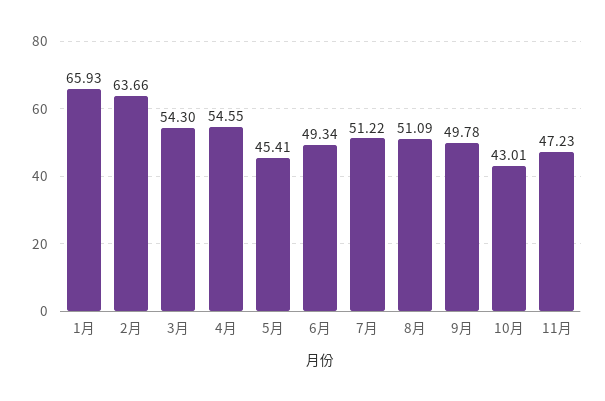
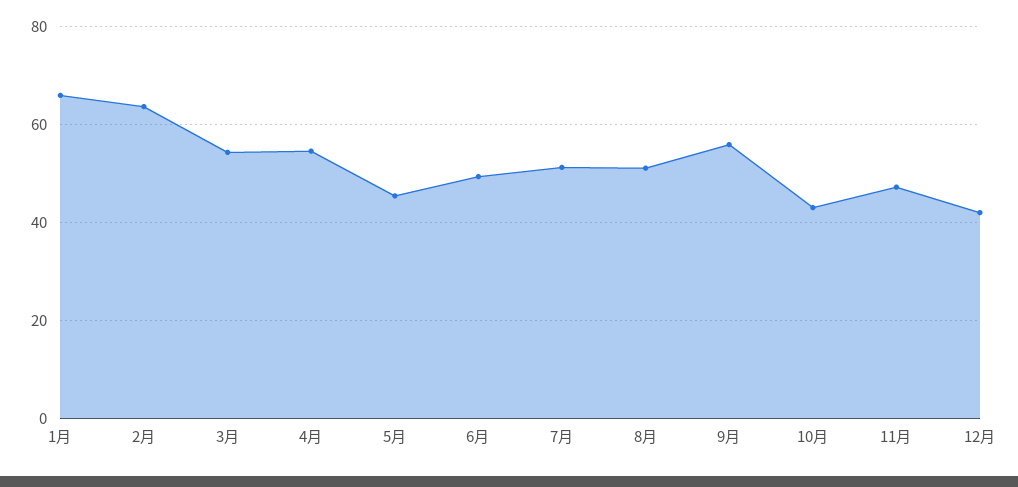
9月: 49.78 -> 56
12月: none -> 42

